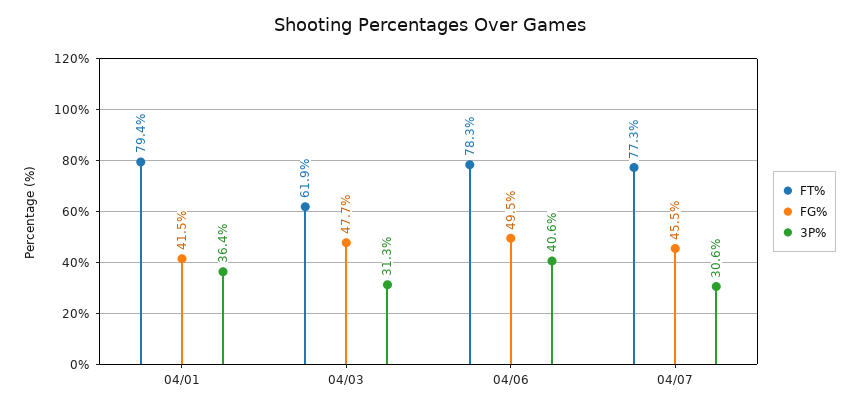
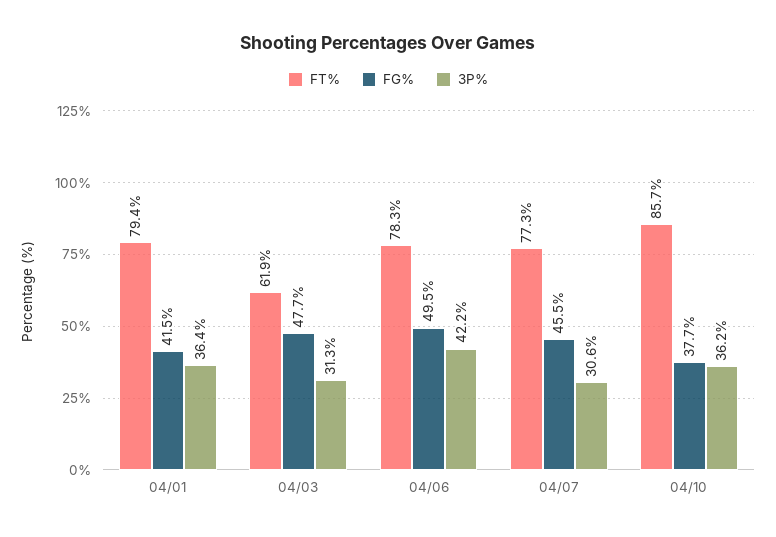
3P%, 04/06: 40.6 -> 42.2
FT%, 04/10: none -> 85.7
FG%, 04/10: none -> 37.7
3P%, 04/10: none -> 36.2

